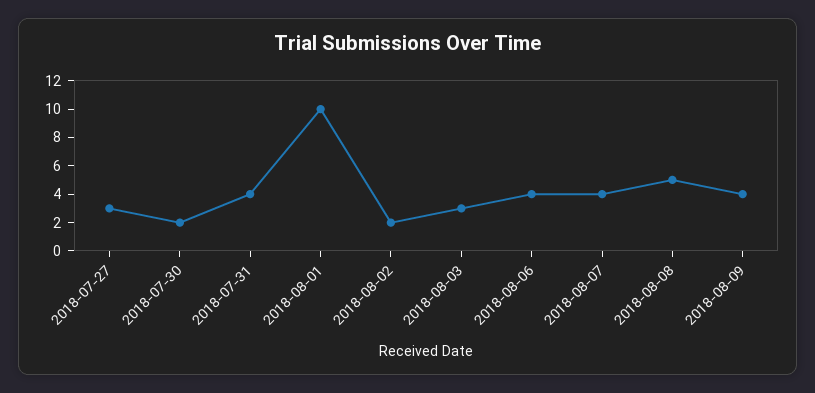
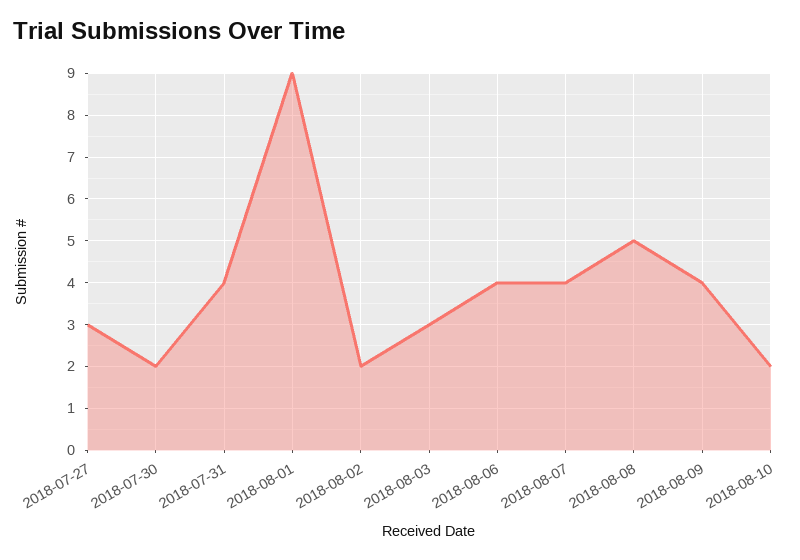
2018-08-01: 10 -> 9
2018-08-10: none -> 2

